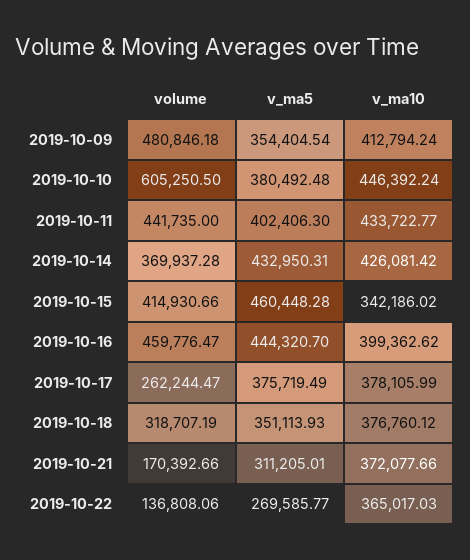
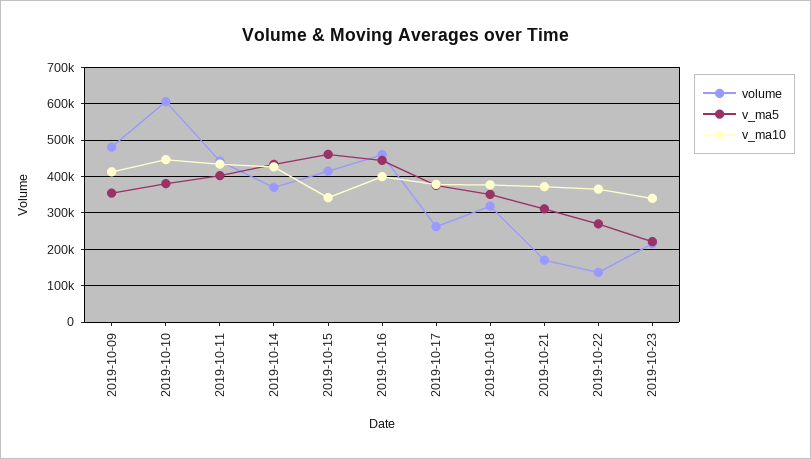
volume, 2019-10-23: none -> 220000
v_ma5, 2019-10-23: none -> 220000
v_ma10, 2019-10-23: none -> 340000

